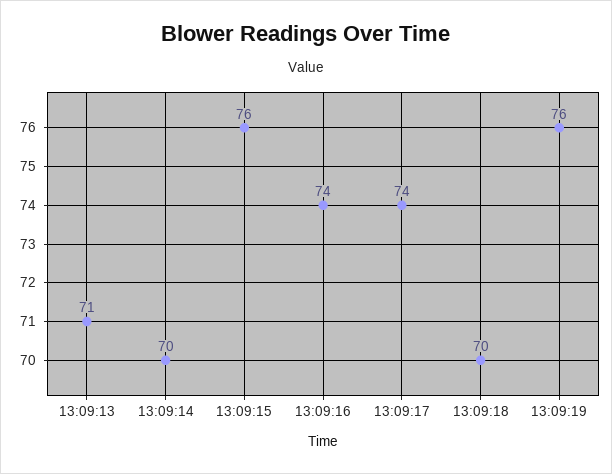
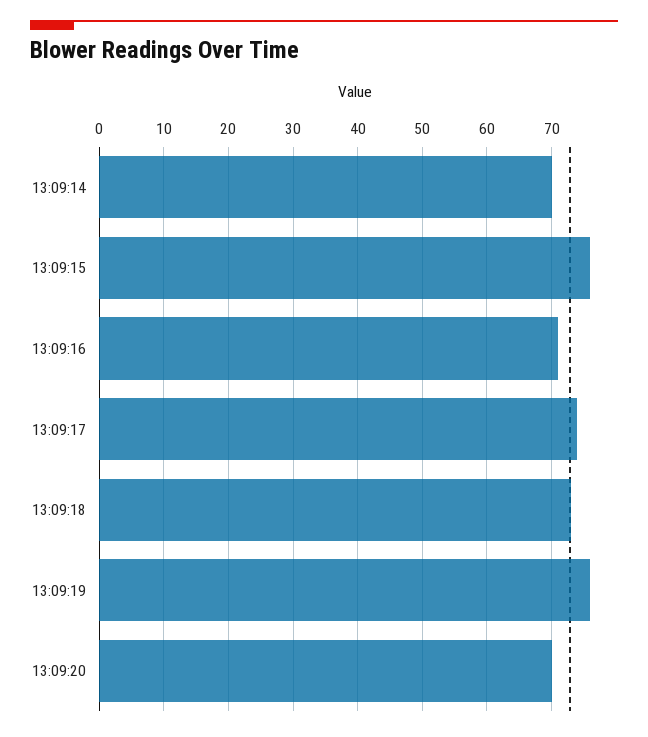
13:09:13: 71 -> none
13:09:16: 74 -> 71
13:09:18: 70 -> 73
13:09:20: none -> 70

